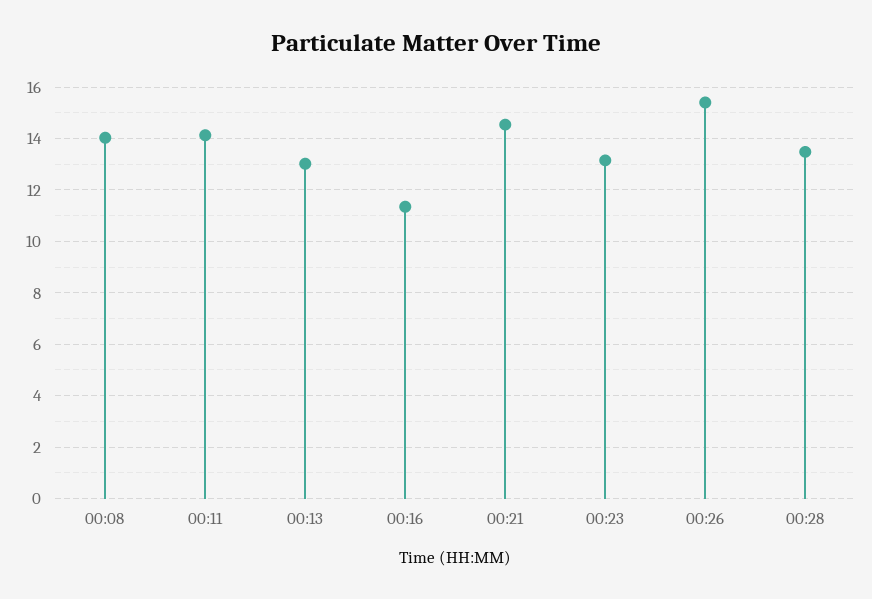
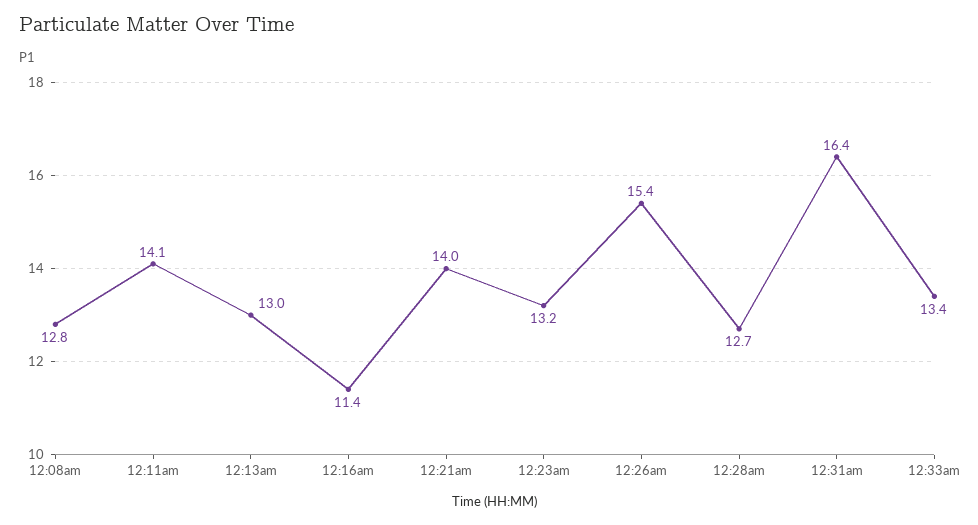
00:08: 14 -> 12.8
00:21: 14.5 -> 14
00:28: 13.5 -> 12.7
12:31am: none -> 16.4
12:33am: none -> 13.4

